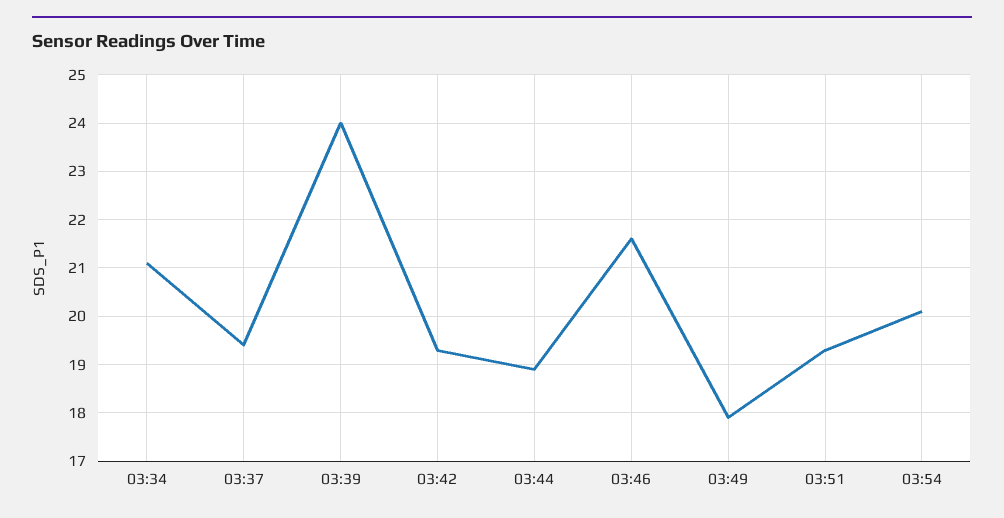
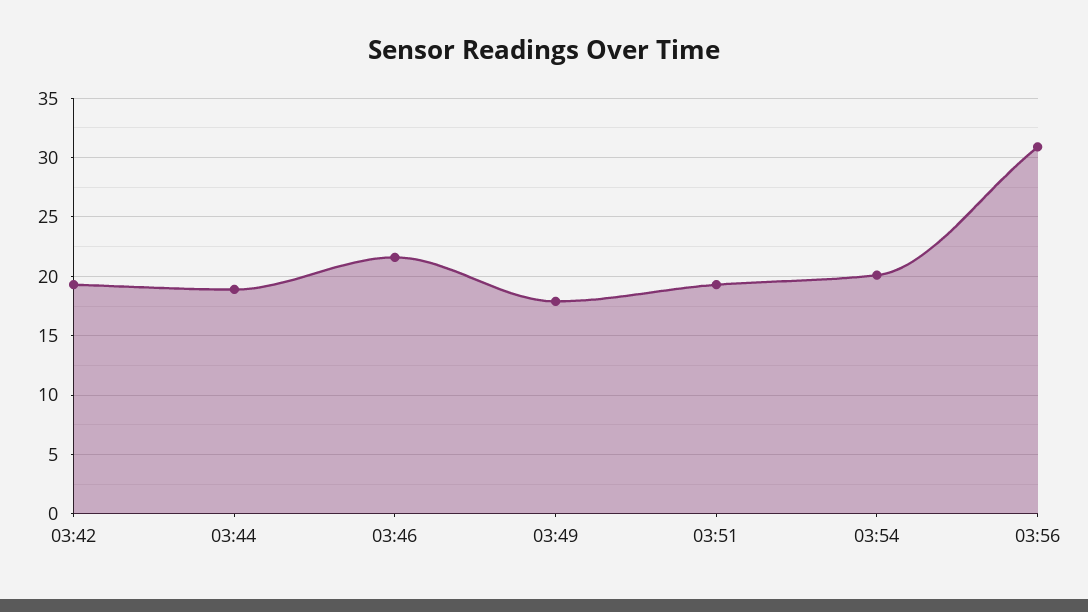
03:34: 21 -> none
03:37: 19.5 -> none
03:39: 24 -> none
03:56: none -> 31

